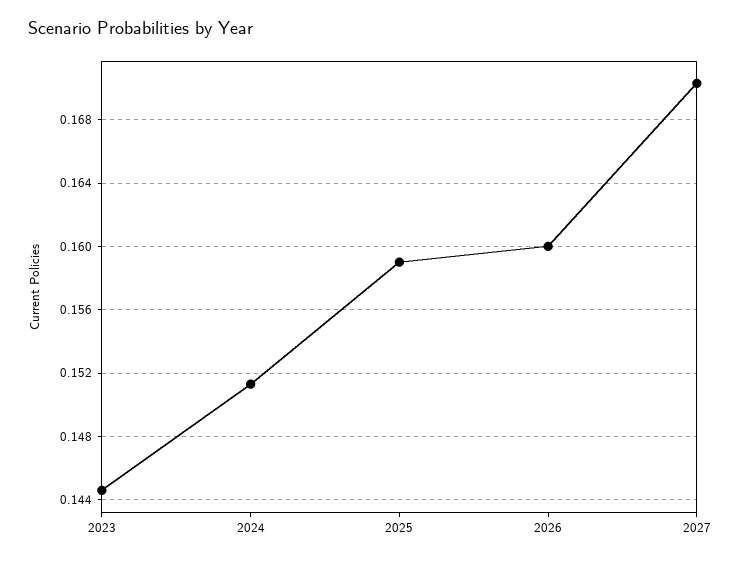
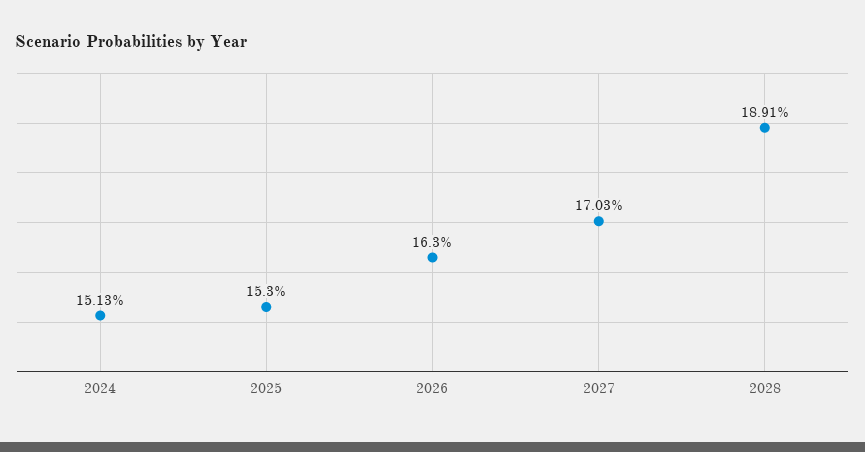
2023: 0.1445 -> none
2025: 0.159 -> 0.153
2026: 0.16 -> 0.163
2028: none -> 0.1891

